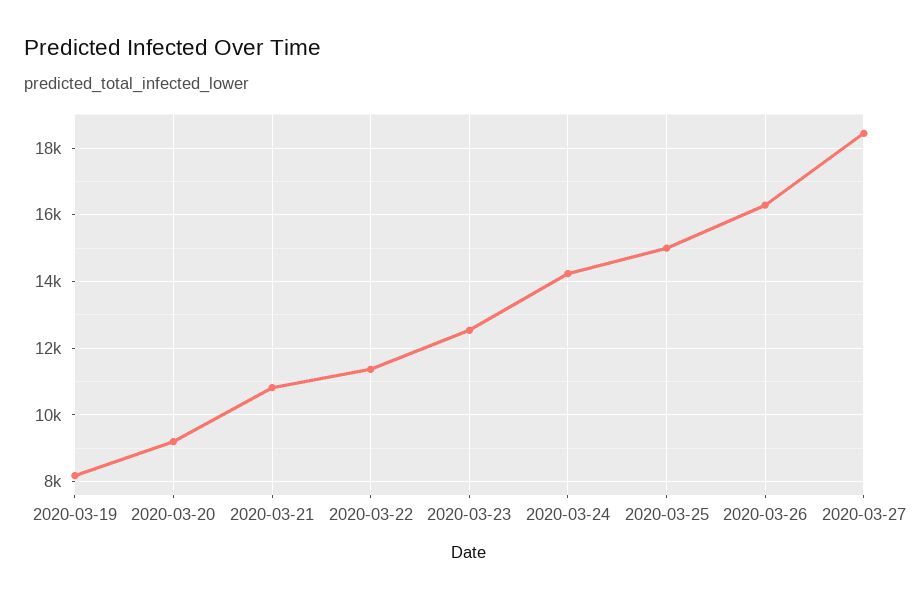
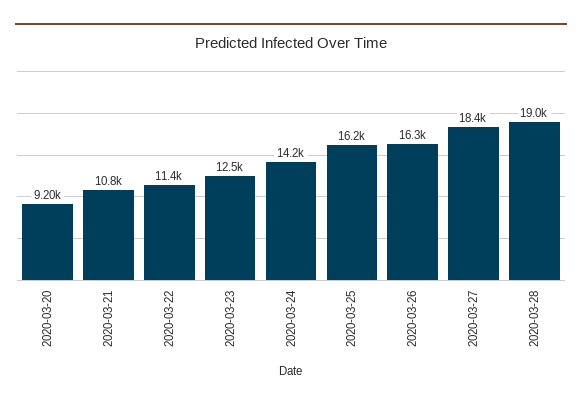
2020-03-19: 8200 -> none
2020-03-25: 15000 -> 16200
2020-03-28: none -> 19000

